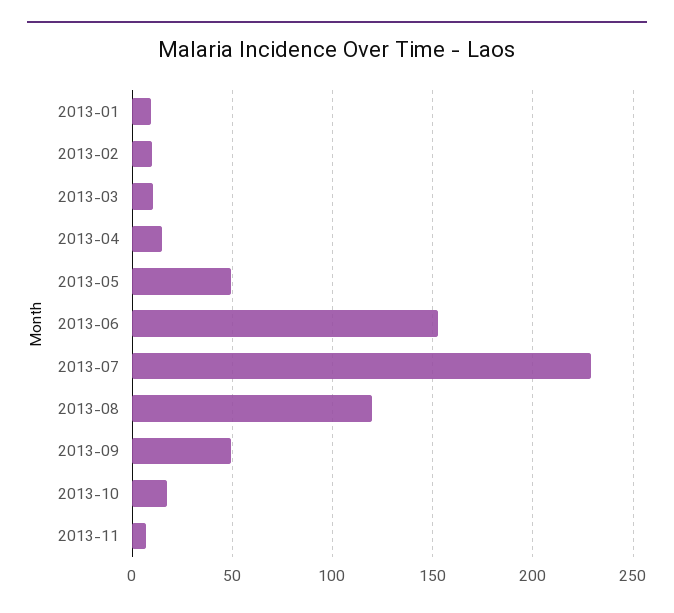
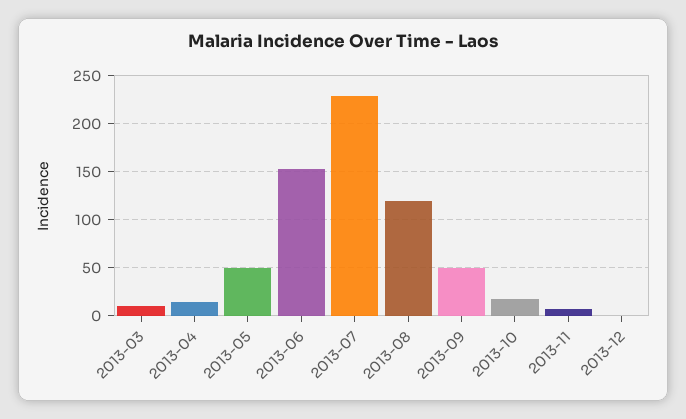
2013-01: 10 -> none
2013-02: 10 -> none
2013-12: none -> 0

